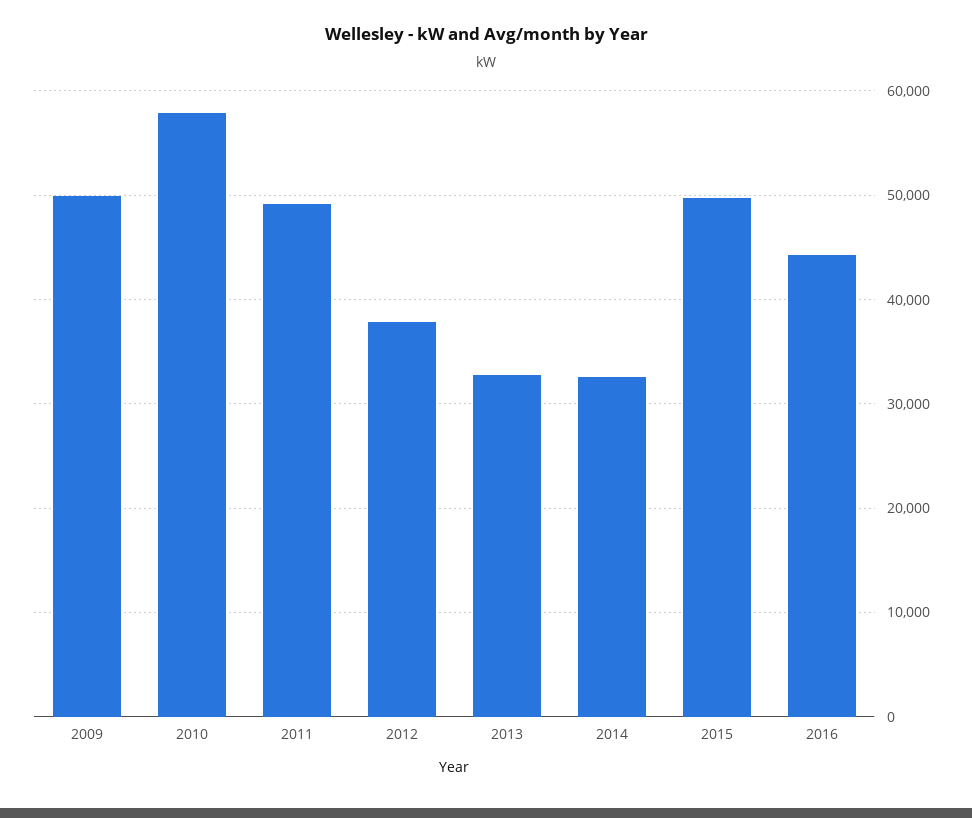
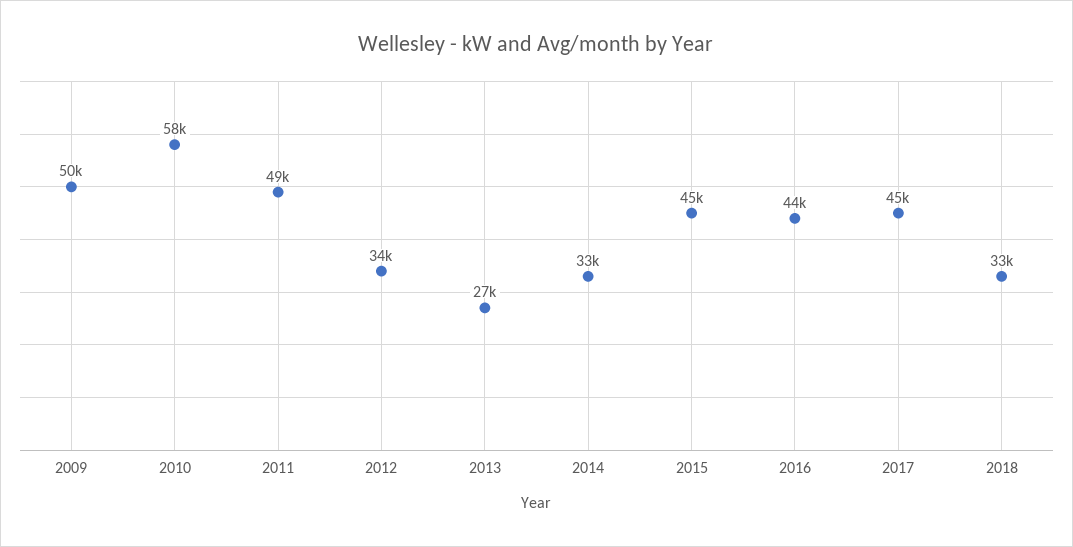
2012: 38000 -> 34000
2013: 33000 -> 27000
2015: 50000 -> 45000
2017: none -> 45000
2018: none -> 33000

